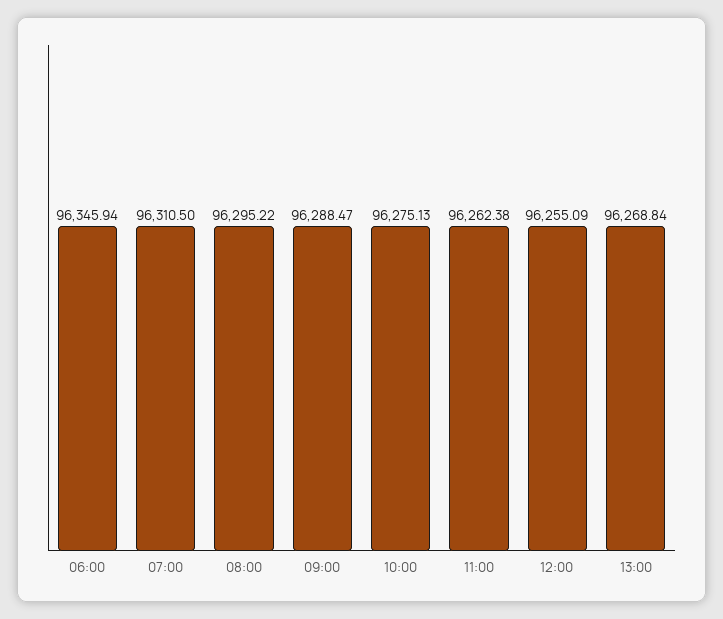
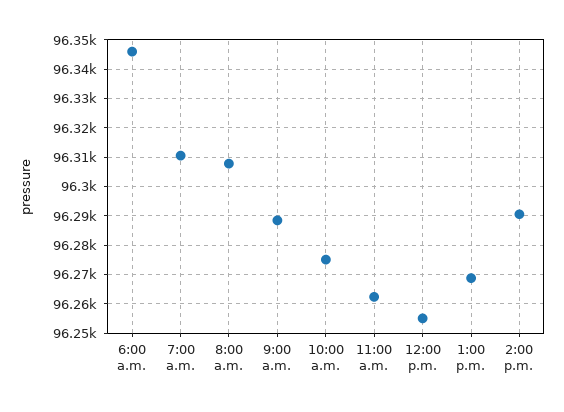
08:00: 96295.22 -> 96307.5
2:00 p.m.: none -> 96290

